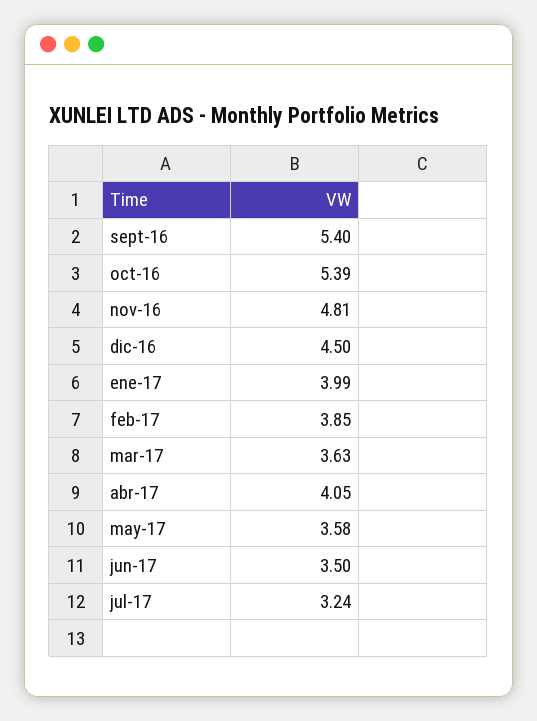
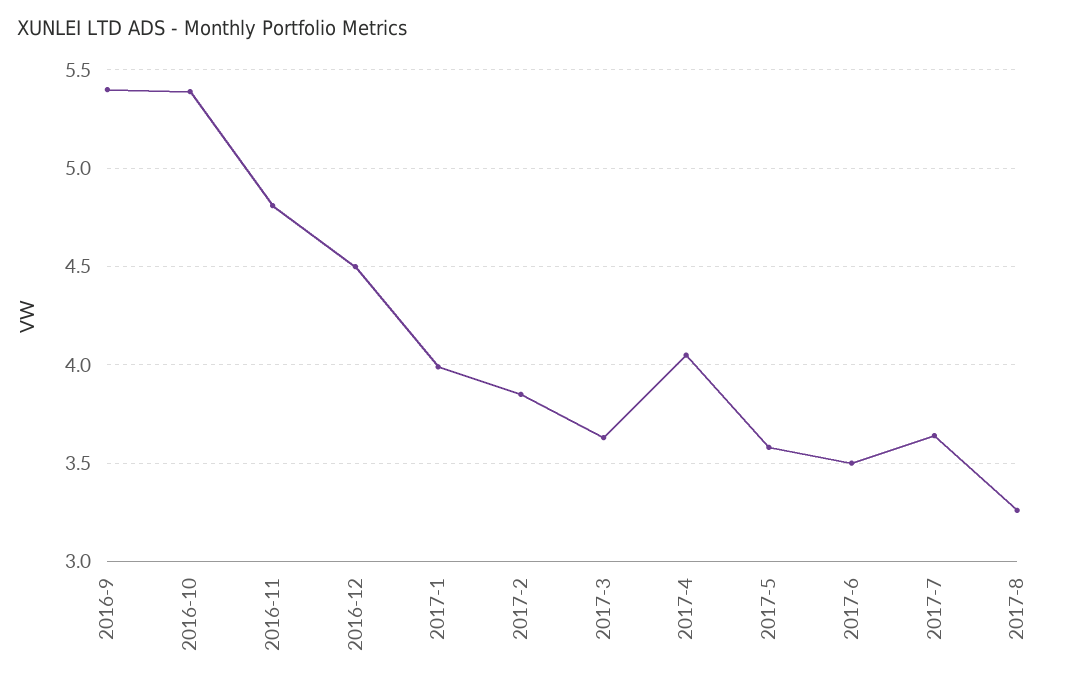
jul-17: 3.24 -> 3.65
2017-8: none -> 3.25

